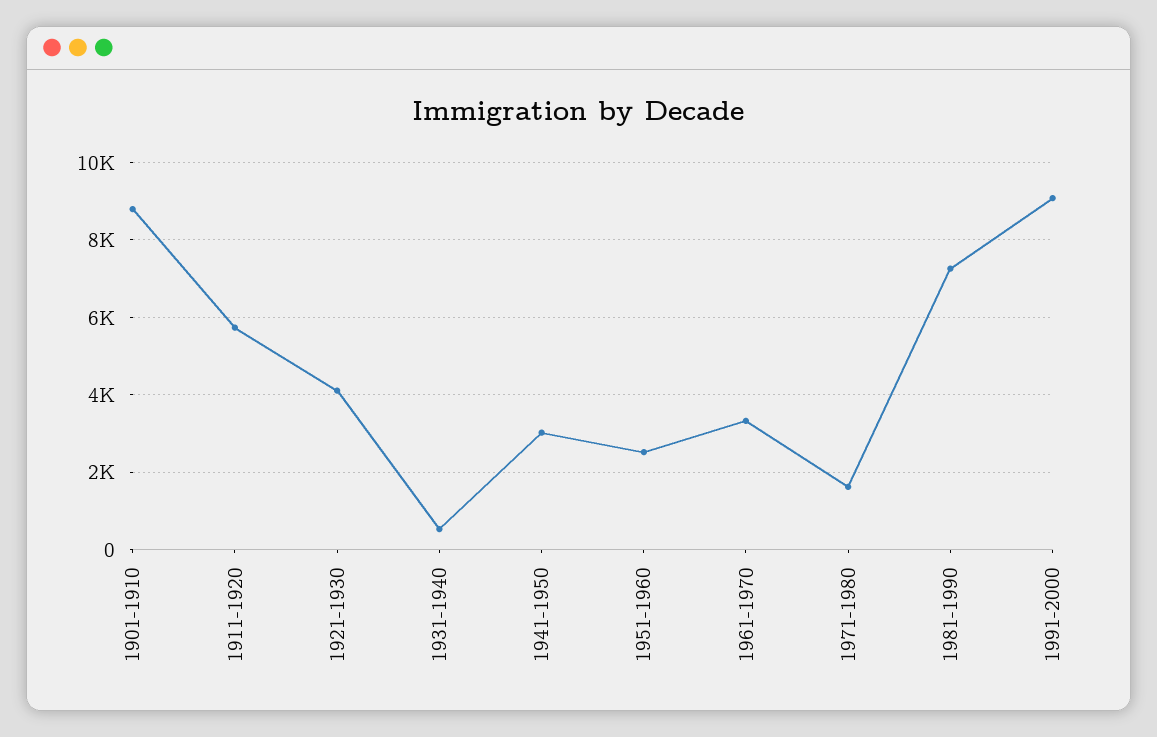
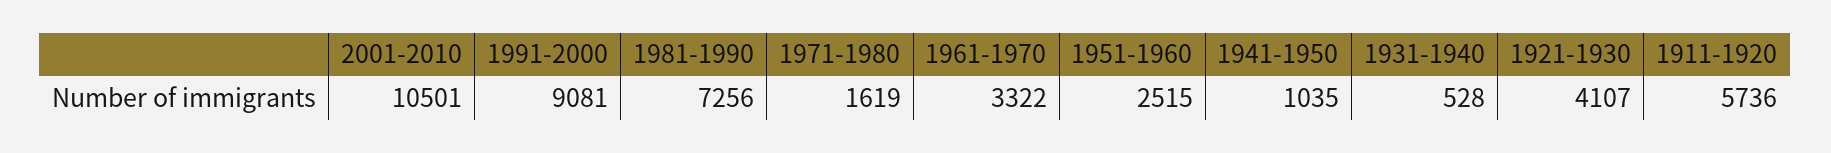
1901-1910: 8800 -> none
1941-1950: 3000 -> 1035
2001-2010: none -> 10501

